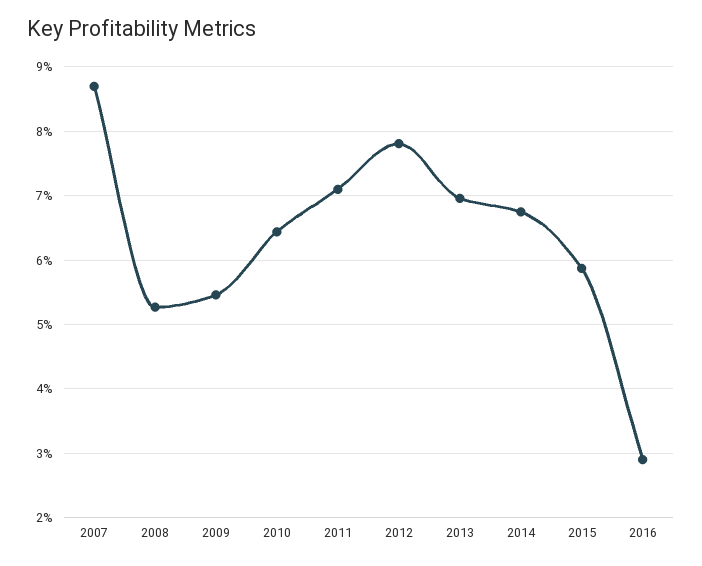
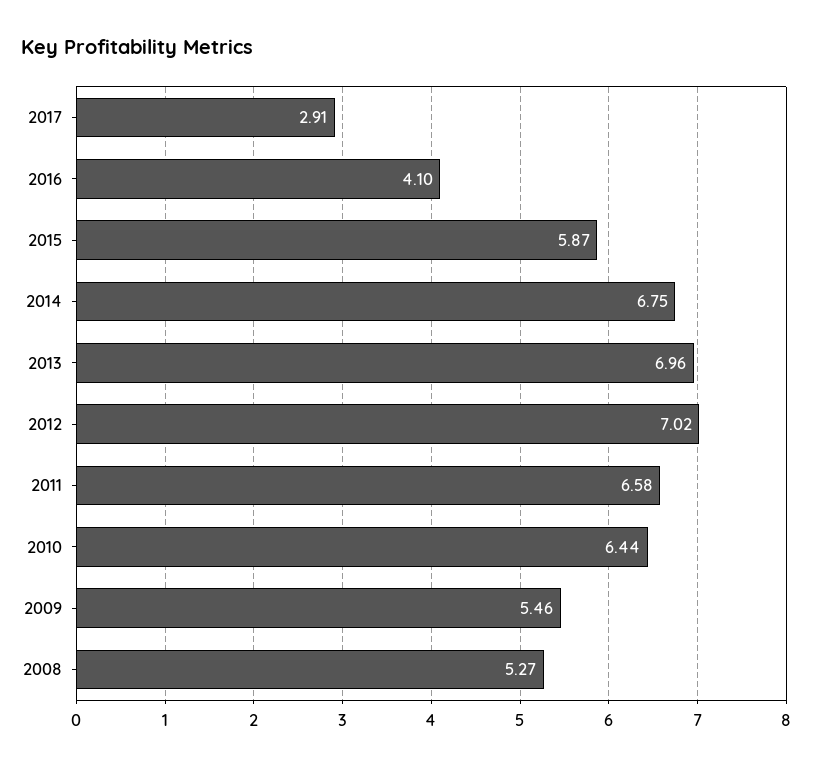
2007: 8.7 -> none
2011: 7.1 -> 6.58
2012: 7.8 -> 7.02
2016: 2.9 -> 4.1
2017: none -> 2.91

